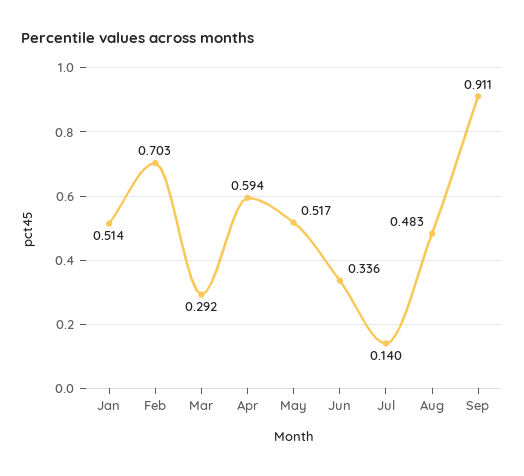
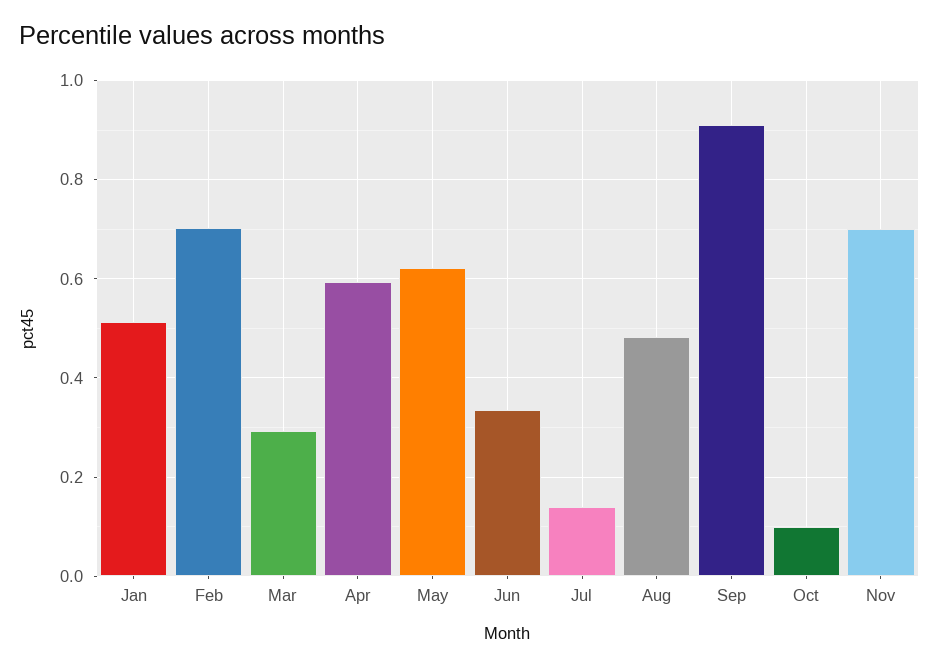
May: 0.517 -> 0.62
Oct: none -> 0.1
Nov: none -> 0.7

